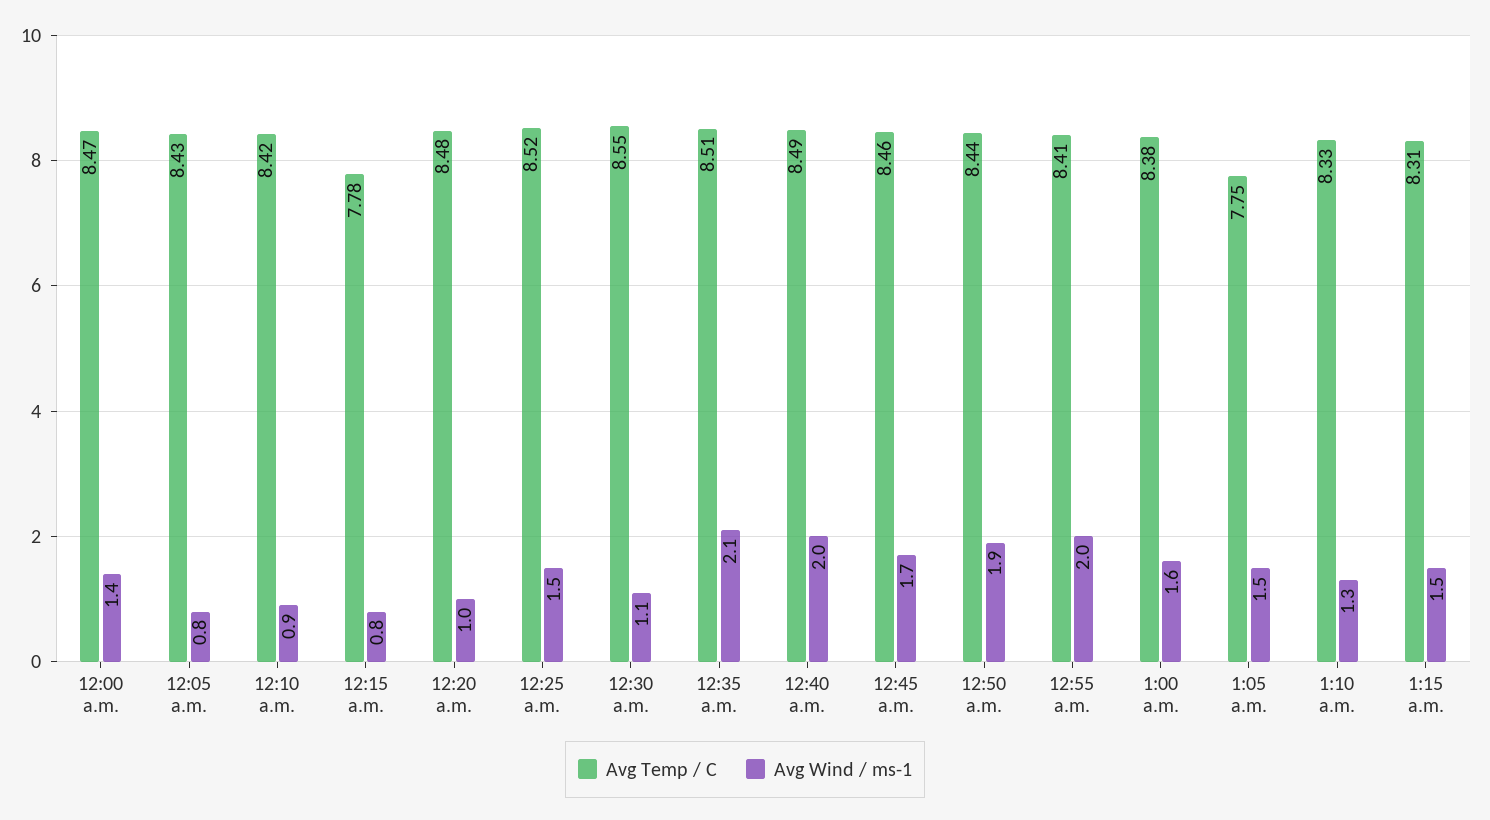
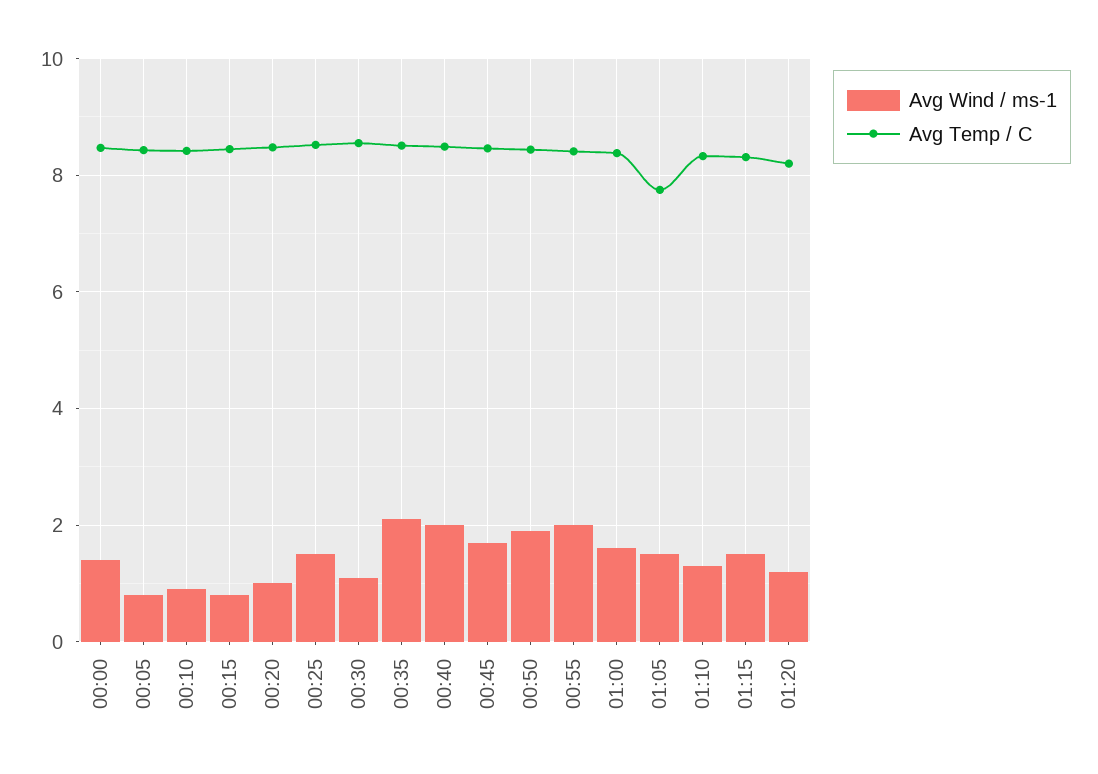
Avg Temp / C, 12:15 a.m.: 7.78 -> 8.4
Avg Wind / ms-1, 01:20: none -> 1.2
Avg Temp / C, 01:20: none -> 8.2

